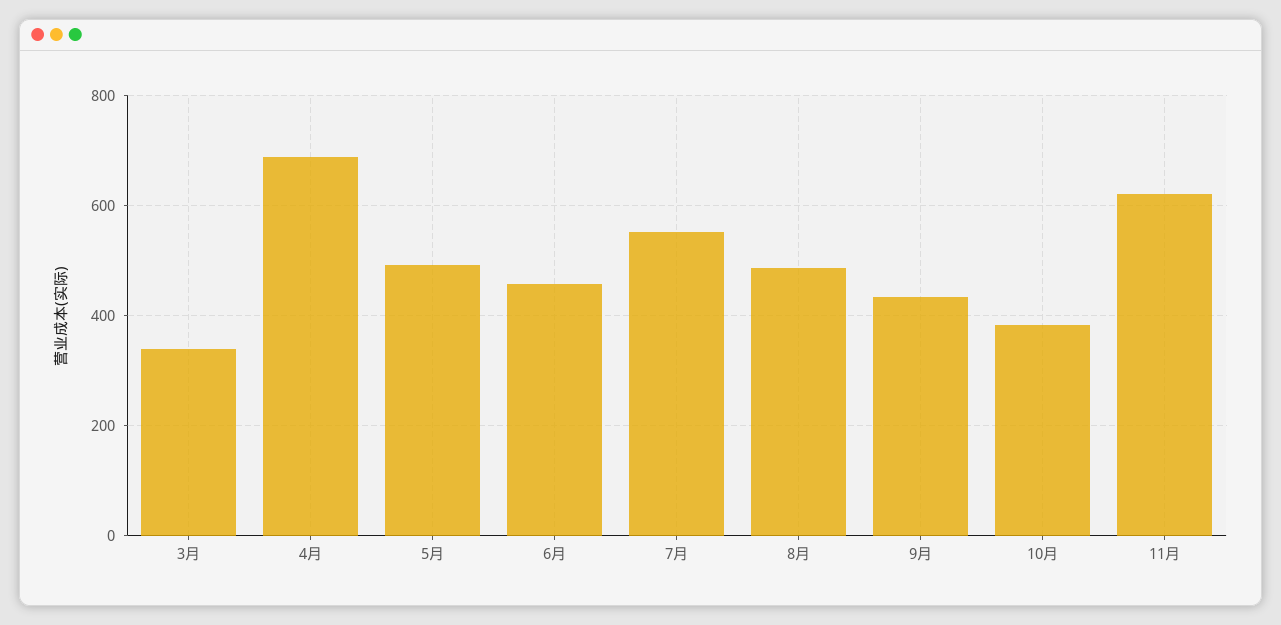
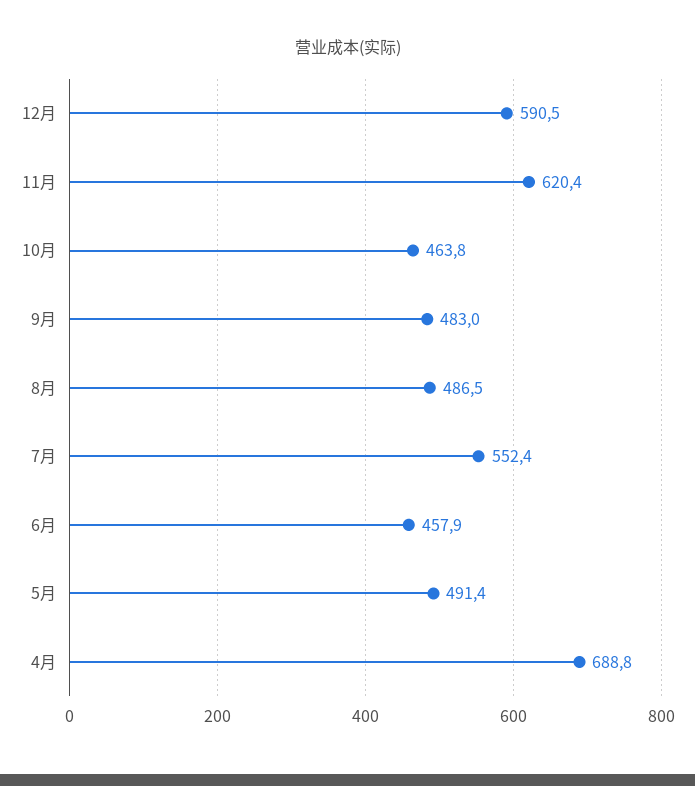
3月: 340 -> none
9月: 440 -> 483
10月: 380 -> 463.8
12月: none -> 590.5

